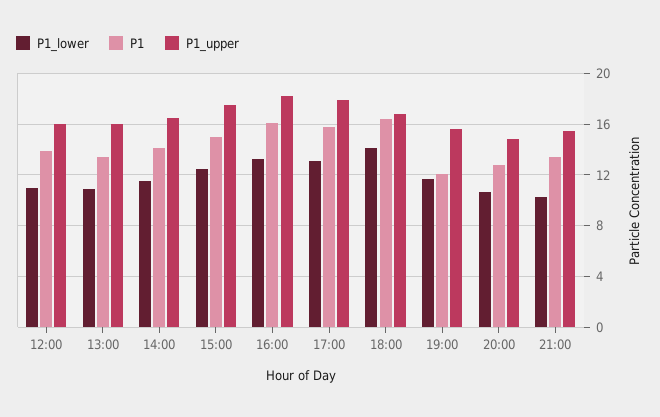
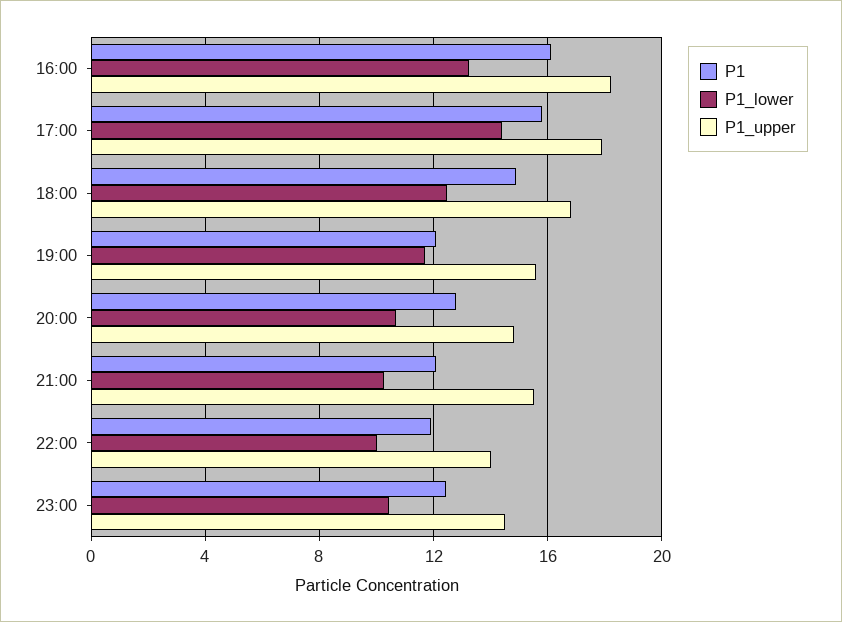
P1_lower, 12:00: 11 -> none
P1, 12:00: 14 -> none
P1_upper, 12:00: 16 -> none
P1_lower, 13:00: 11 -> none
P1, 13:00: 13.5 -> none
P1_upper, 13:00: 16 -> none
P1_lower, 14:00: 11.5 -> none
P1, 14:00: 14 -> none
P1_upper, 14:00: 16.5 -> none
P1_lower, 15:00: 12.5 -> none
P1, 15:00: 15 -> none
P1_upper, 15:00: 17.5 -> none
P1_lower, 17:00: 13 -> 14.5
P1_lower, 18:00: 14 -> 12.5
P1, 18:00: 16.5 -> 15
P1, 21:00: 13.5 -> 12
P1, 22:00: none -> 12
P1_lower, 22:00: none -> 10
P1_upper, 22:00: none -> 14
P1, 23:00: none -> 12.5
P1_lower, 23:00: none -> 10.5
P1_upper, 23:00: none -> 14.5

